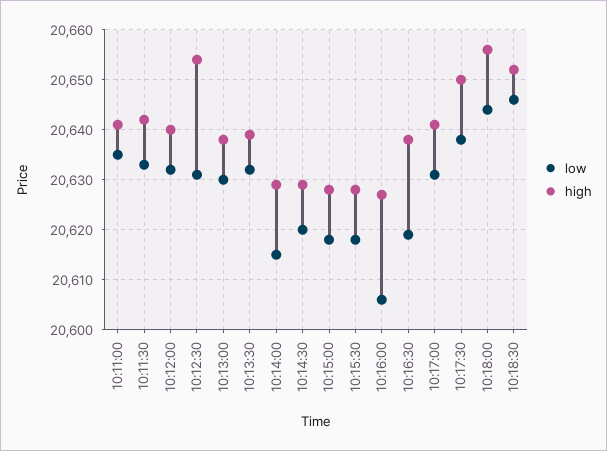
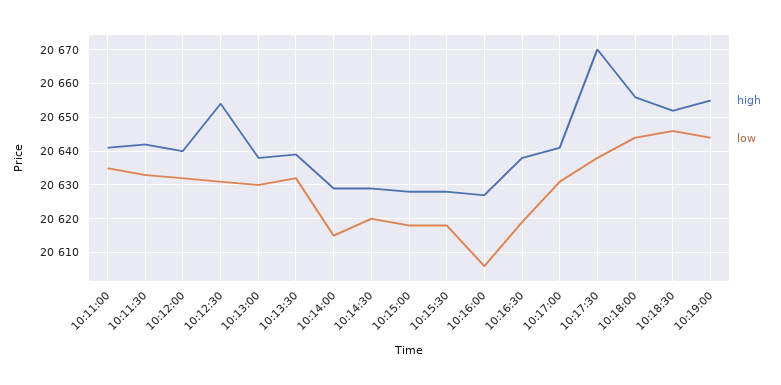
high, 10:17:30: 20650 -> 20670
high, 10:19:00: none -> 20655
low, 10:19:00: none -> 20645

